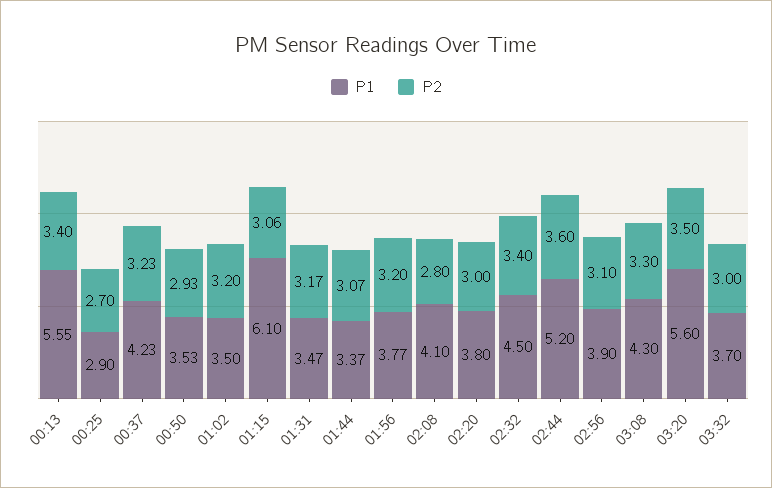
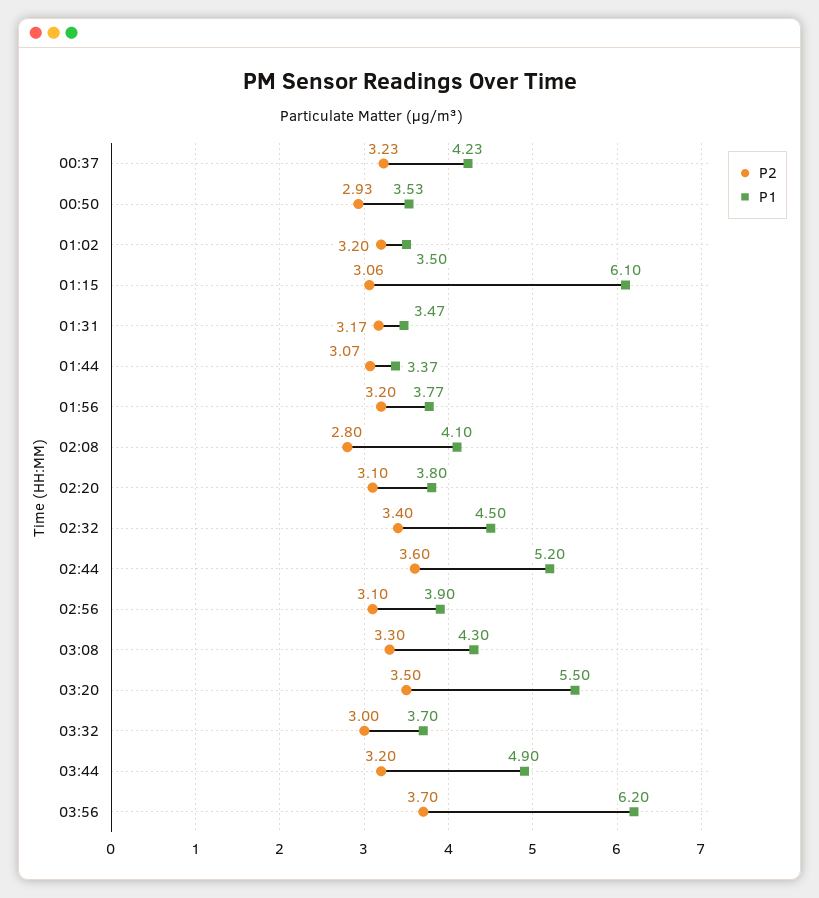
P1, 00:13: 5.55 -> none
P2, 00:13: 3.4 -> none
P1, 00:25: 2.9 -> none
P2, 00:25: 2.7 -> none
P2, 02:20: 3 -> 3.1
P1, 03:20: 5.6 -> 5.5
P2, 03:44: none -> 3.2
P1, 03:44: none -> 4.9
P2, 03:56: none -> 3.7
P1, 03:56: none -> 6.2

